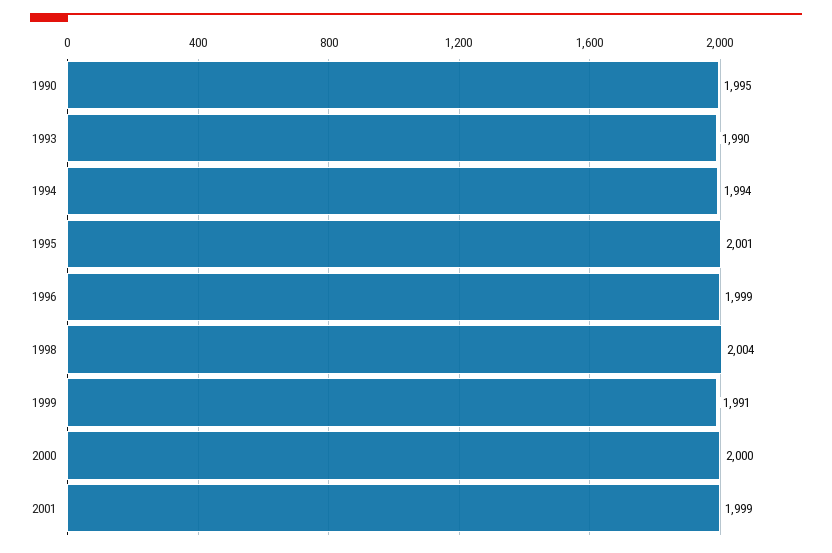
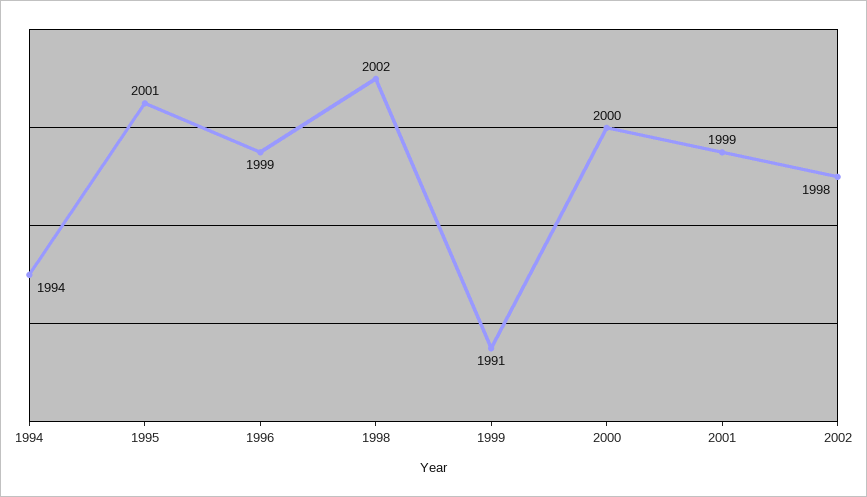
1990: 1995 -> none
1993: 1990 -> none
1998: 2004 -> 2002
2002: none -> 1998

